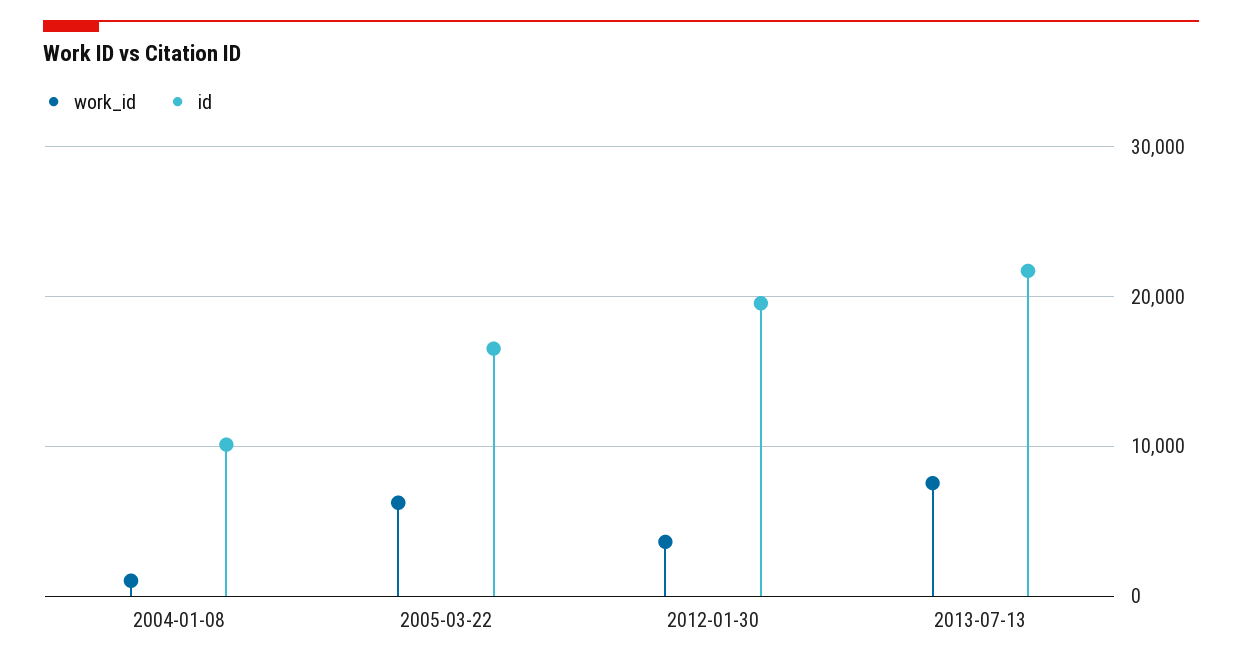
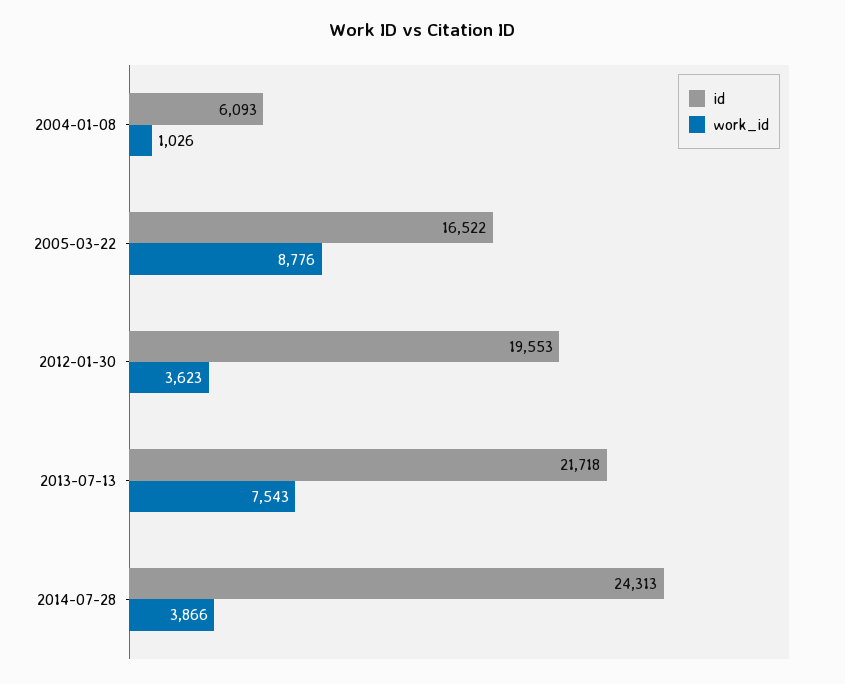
id, 2004-01-08: 10000 -> 6093
work_id, 2005-03-22: 6000 -> 8776
id, 2014-07-28: none -> 24313
work_id, 2014-07-28: none -> 3866

